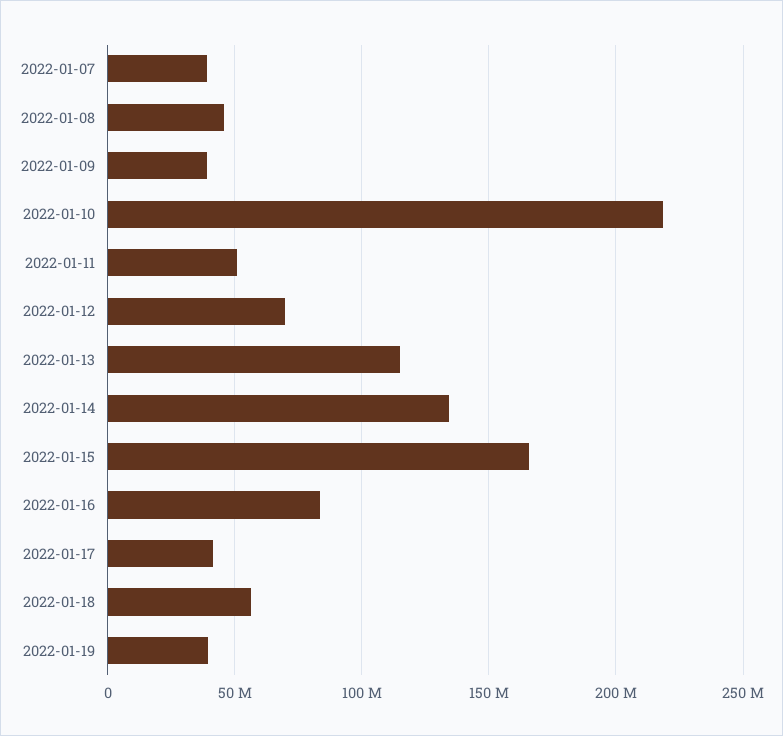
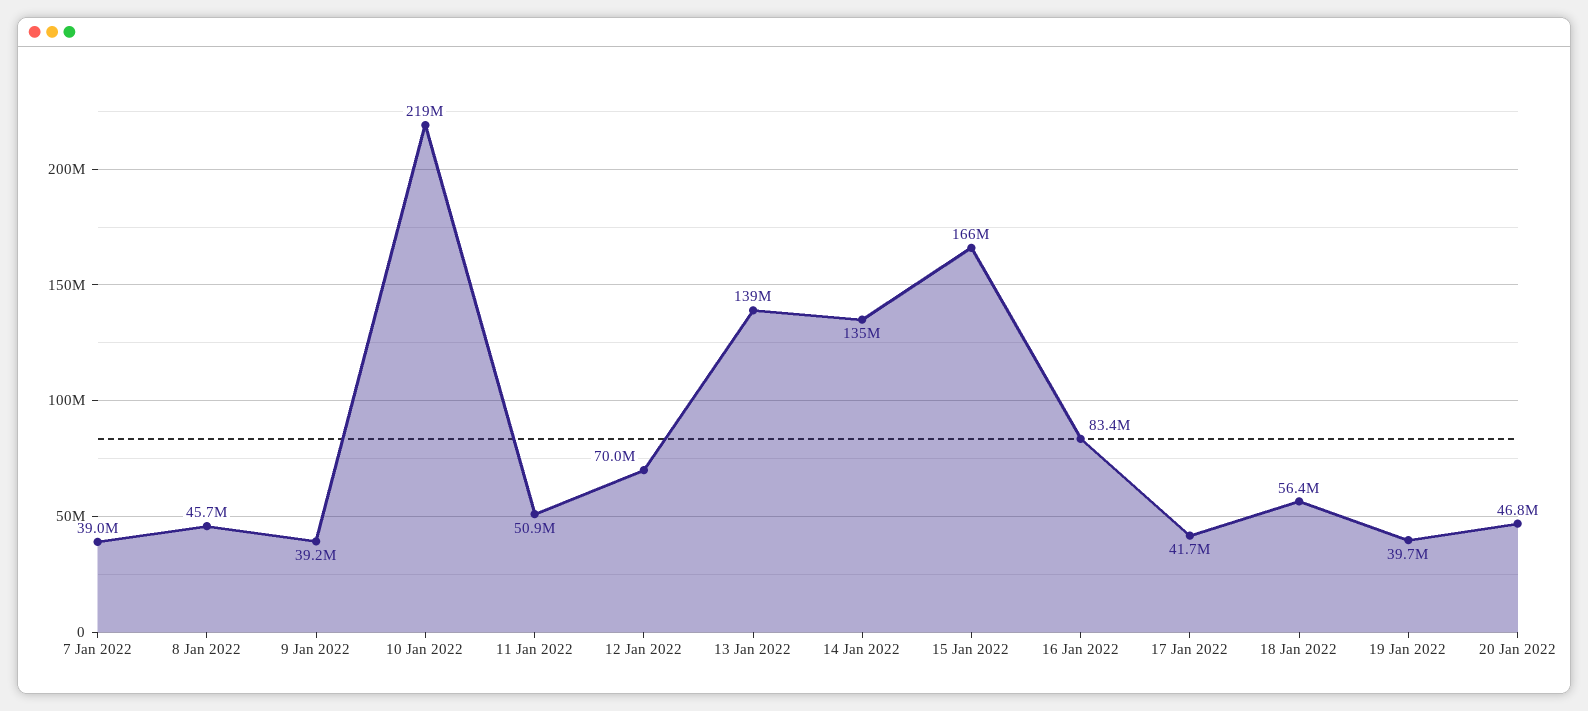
2022-01-13: 115000000 -> 139000000
20 Jan 2022: none -> 46800000

